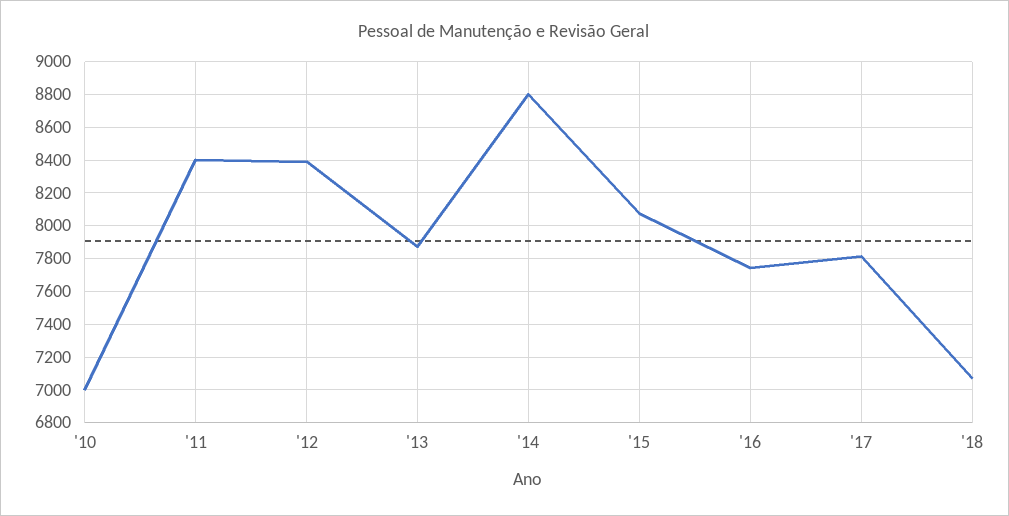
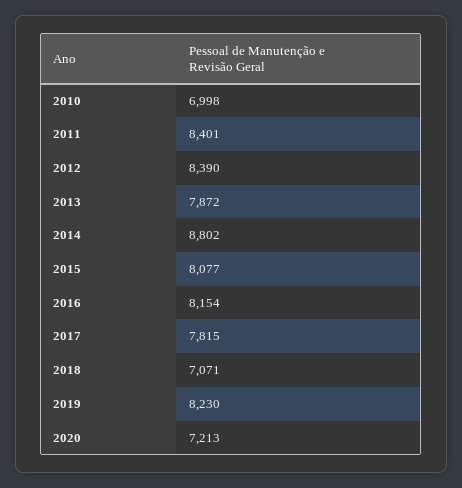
'16: 7750 -> 8154
2019: none -> 8230
2020: none -> 7213

